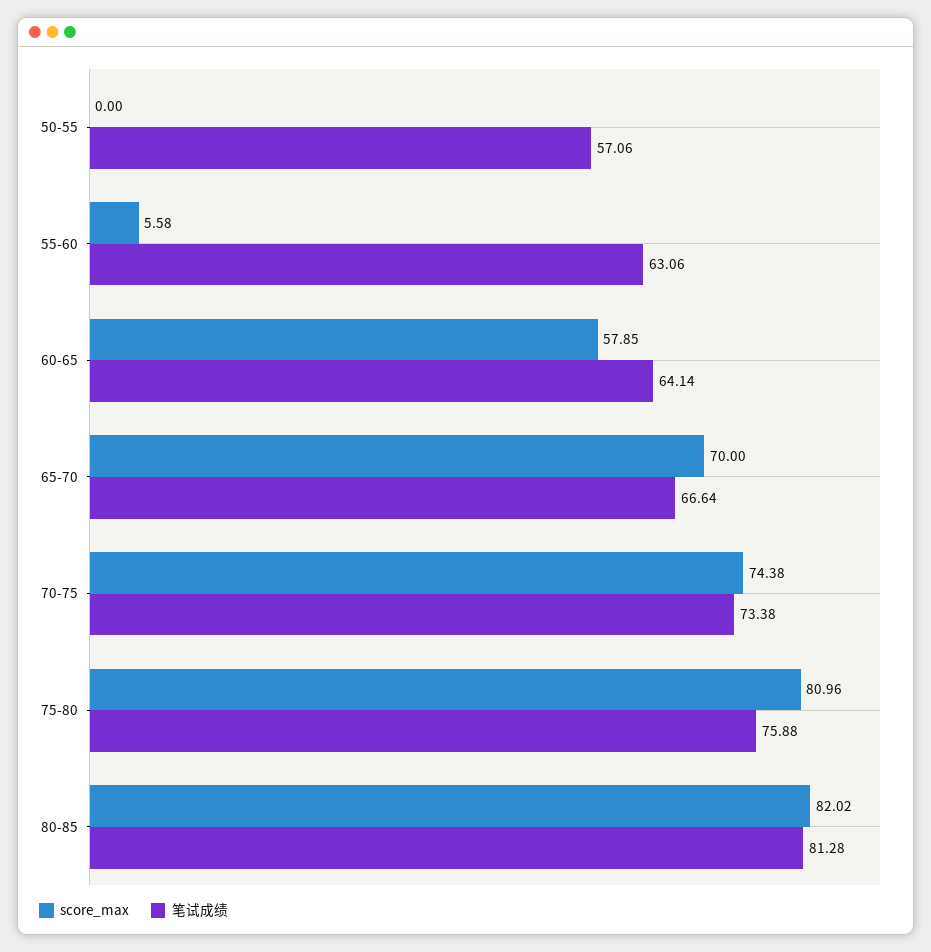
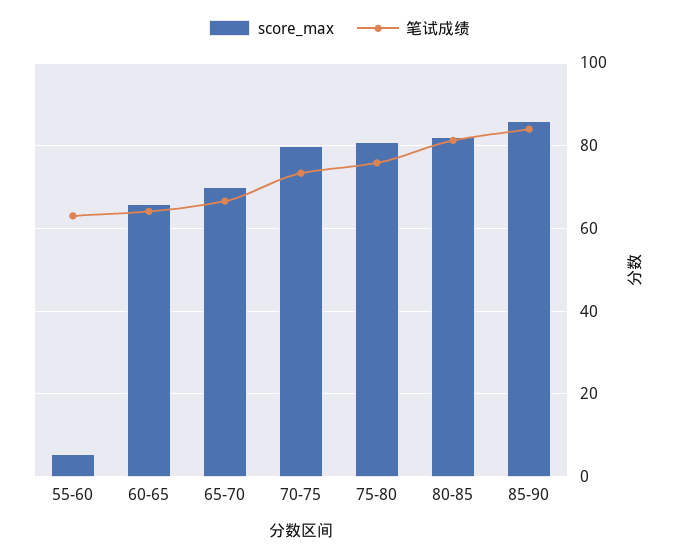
score_max, 50-55: 0 -> none
笔试成绩, 50-55: 57.06 -> none
score_max, 60-65: 57.85 -> 66
score_max, 70-75: 74.38 -> 80
score_max, 85-90: none -> 86
笔试成绩, 85-90: none -> 84

